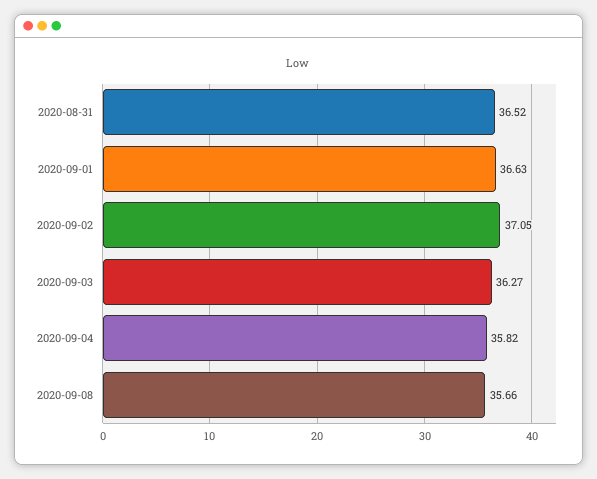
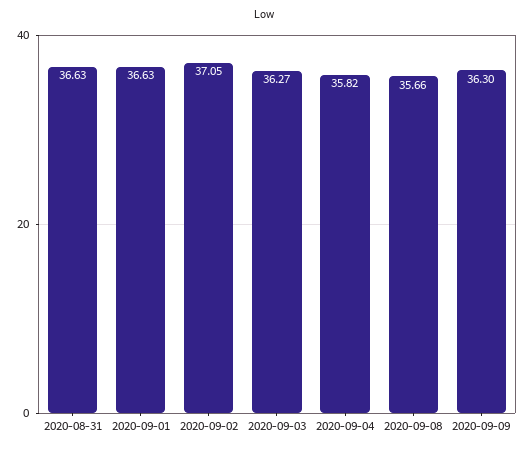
2020-08-31: 36.52 -> 36.63
2020-09-09: none -> 36.3

